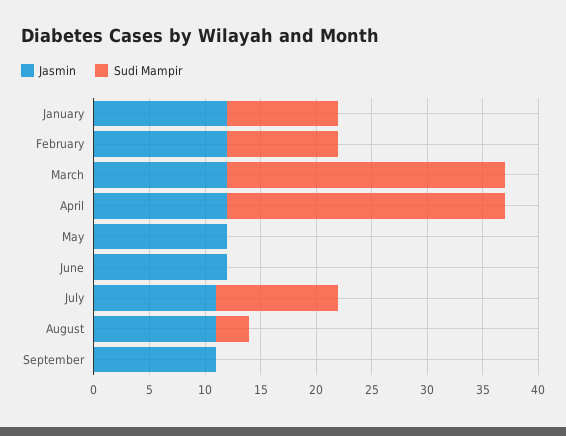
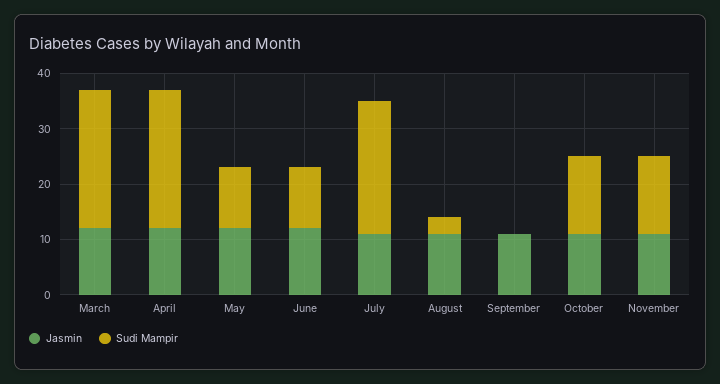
Jasmin, January: 12 -> none
Sudi Mampir, January: 10 -> none
Jasmin, February: 12 -> none
Sudi Mampir, February: 10 -> none
Sudi Mampir, May: 0 -> 10
Sudi Mampir, June: 0 -> 10
Sudi Mampir, July: 11 -> 25
Jasmin, October: none -> 10
Sudi Mampir, October: none -> 15
Jasmin, November: none -> 10
Sudi Mampir, November: none -> 15

